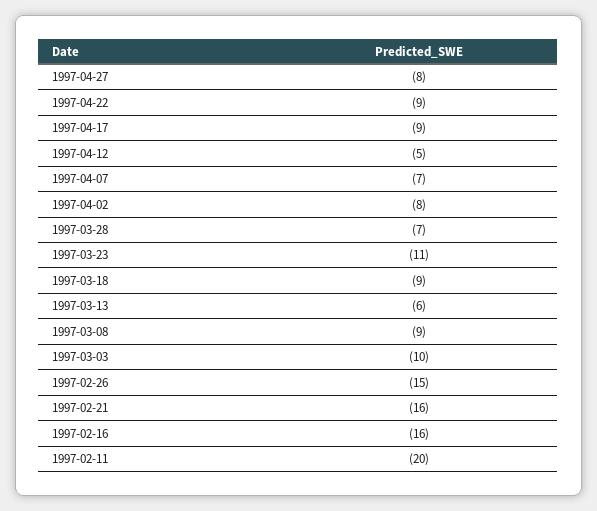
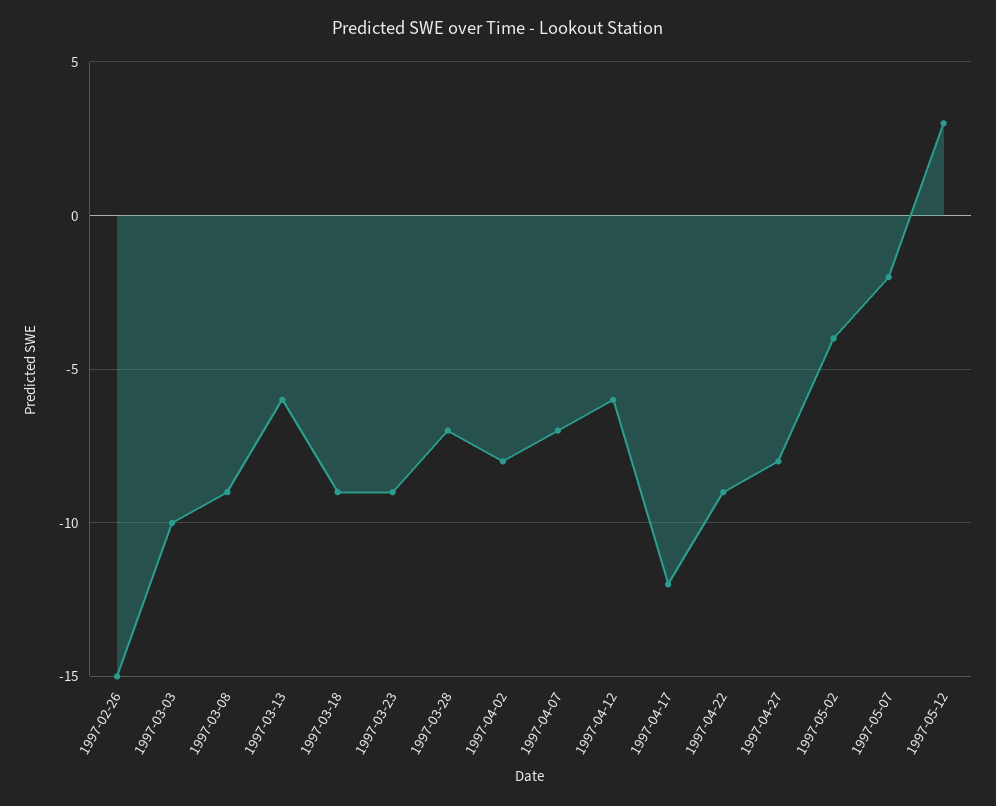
1997-04-17: -9 -> -12
1997-04-12: -5 -> -6
1997-03-23: -11 -> -9
1997-02-21: -16 -> none
1997-02-16: -16 -> none
1997-02-11: -20 -> none
1997-05-02: none -> -4
1997-05-07: none -> -2
1997-05-12: none -> 3

